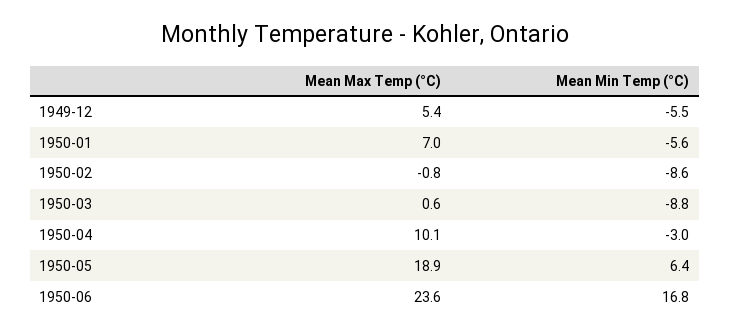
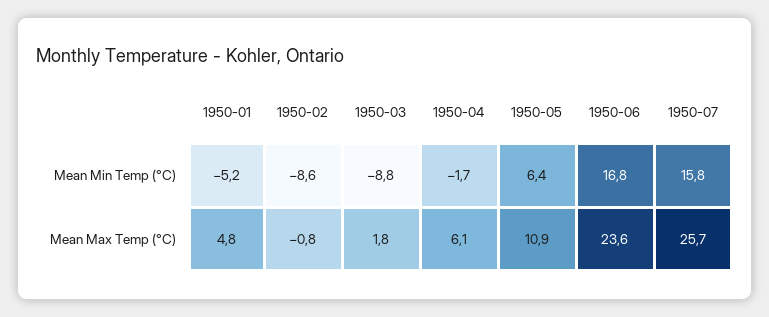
Mean Max Temp (°C), 1949-12: 5.4 -> none
Mean Min Temp (°C), 1949-12: -5.5 -> none
Mean Max Temp (°C), 1950-01: 7 -> 4.8
Mean Min Temp (°C), 1950-01: -5.6 -> -5.2
Mean Max Temp (°C), 1950-03: 0.6 -> 1.8
Mean Max Temp (°C), 1950-04: 10.1 -> 6.1
Mean Min Temp (°C), 1950-04: -3 -> -1.7
Mean Max Temp (°C), 1950-05: 18.9 -> 10.9
Mean Min Temp (°C), 1950-07: none -> 15.8
Mean Max Temp (°C), 1950-07: none -> 25.7

